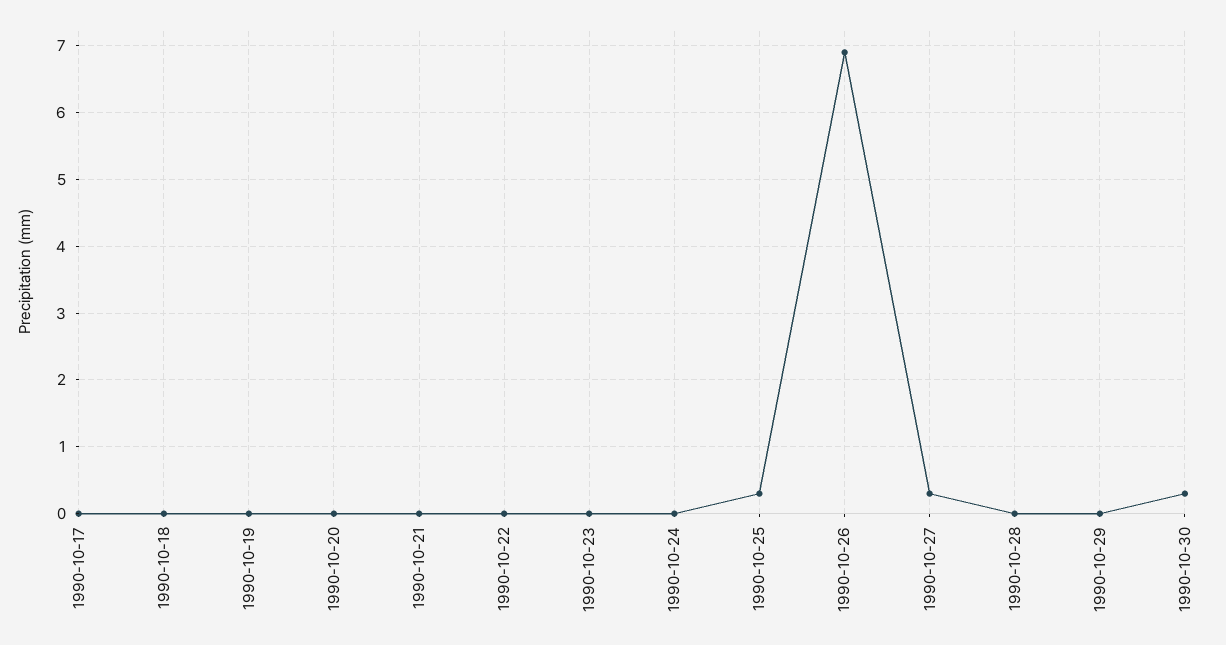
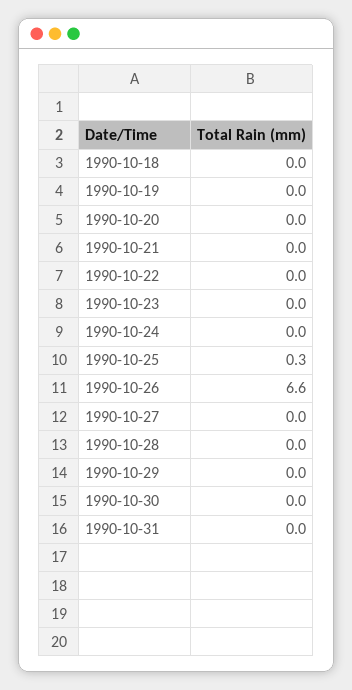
1990-10-17: 0 -> none
1990-10-26: 6.9 -> 6.6
1990-10-27: 0.3 -> 0
1990-10-30: 0.3 -> 0
1990-10-31: none -> 0

